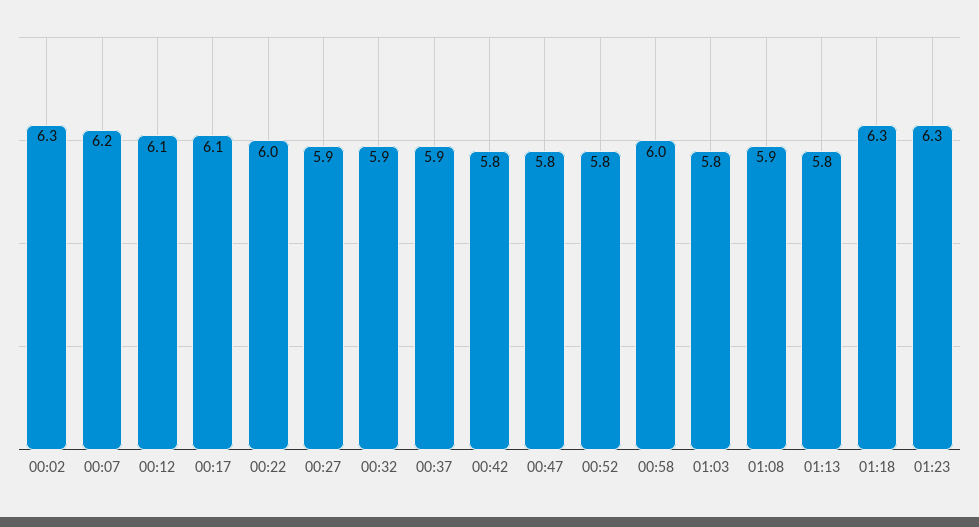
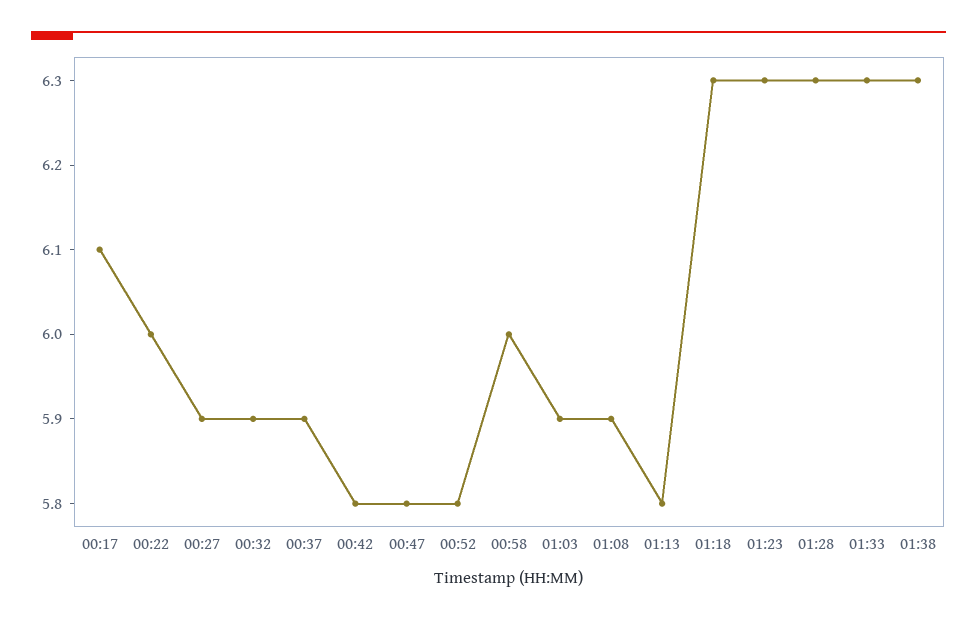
00:02: 6.3 -> none
00:07: 6.2 -> none
00:12: 6.1 -> none
01:03: 5.8 -> 5.9
01:28: none -> 6.3
01:33: none -> 6.3
01:38: none -> 6.3

